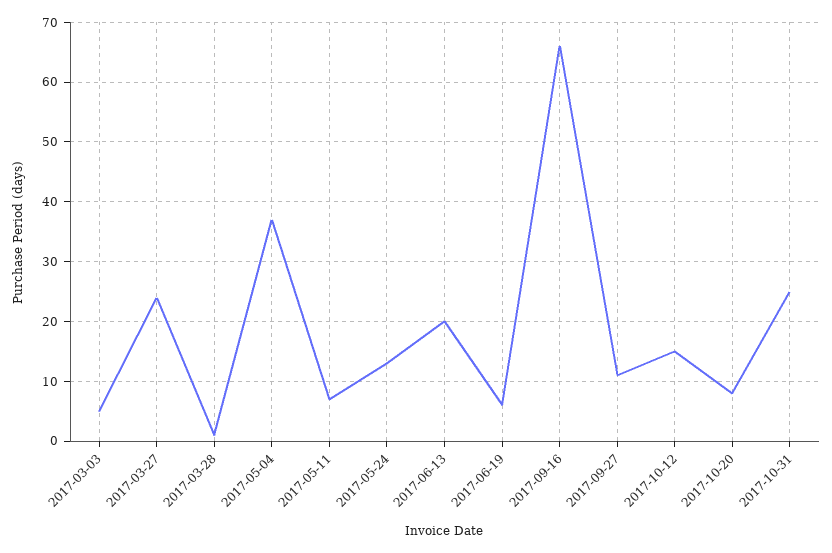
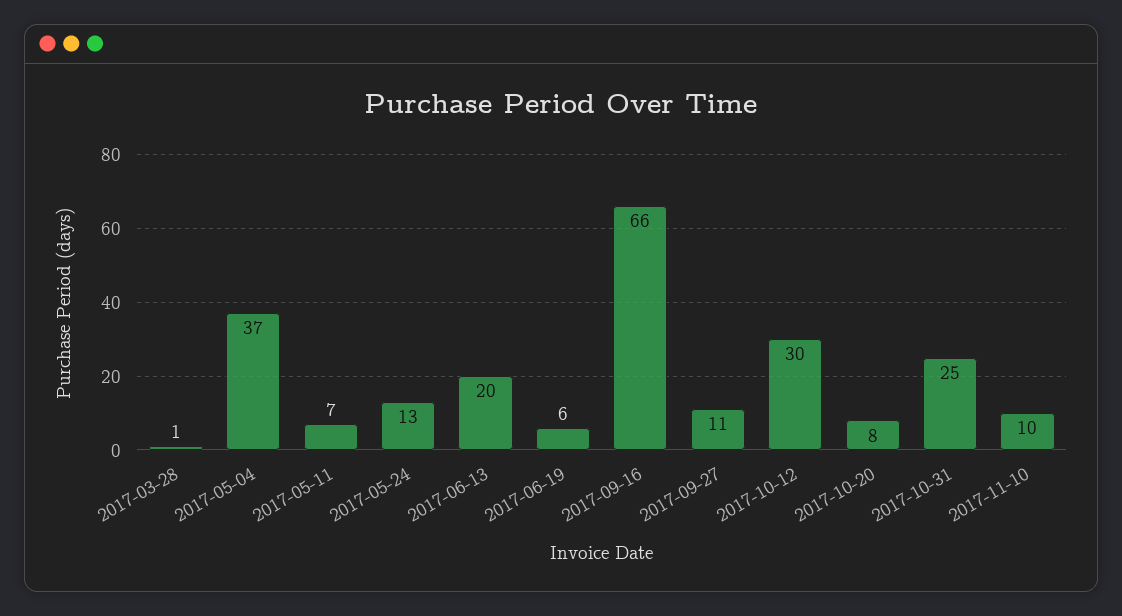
2017-03-03: 5 -> none
2017-03-27: 25 -> none
2017-10-12: 15 -> 30
2017-11-10: none -> 10

